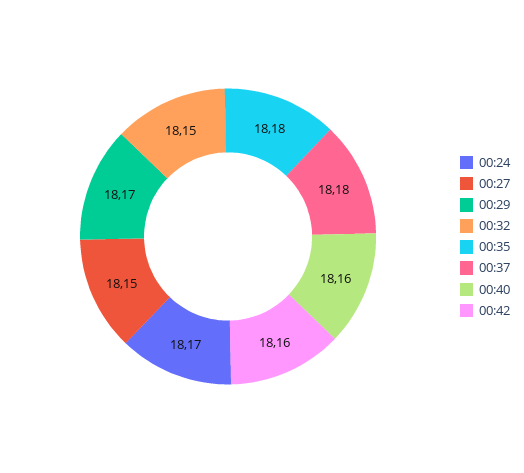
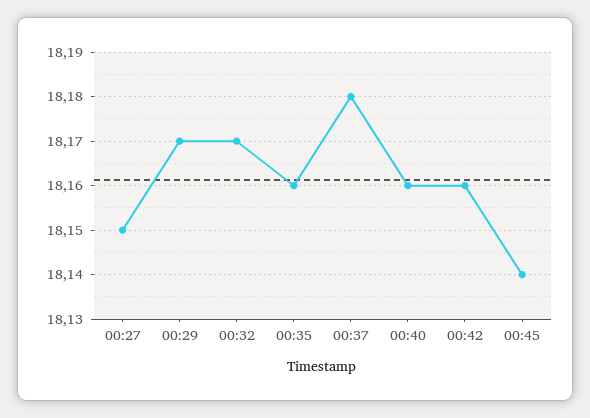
00:24: 18.17 -> none
00:32: 18.15 -> 18.17
00:35: 18.18 -> 18.16
00:45: none -> 18.14

